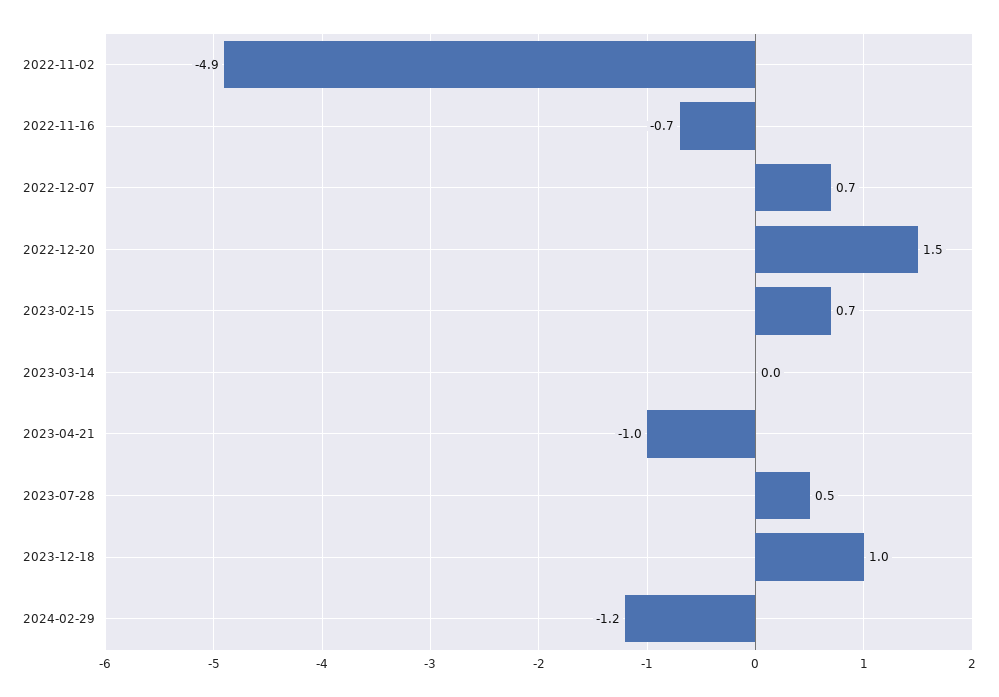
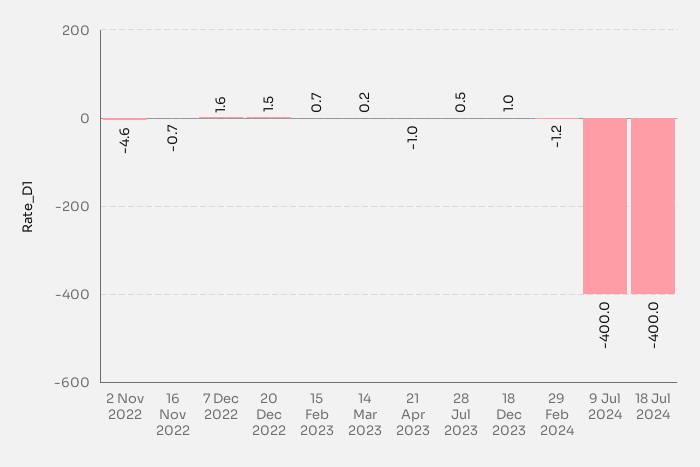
2022-11-02: -4.9 -> -4.6
2022-12-07: 0.7 -> 1.6
2023-03-14: 0 -> 0.2
9 Jul 2024: none -> -400
18 Jul 2024: none -> -400

